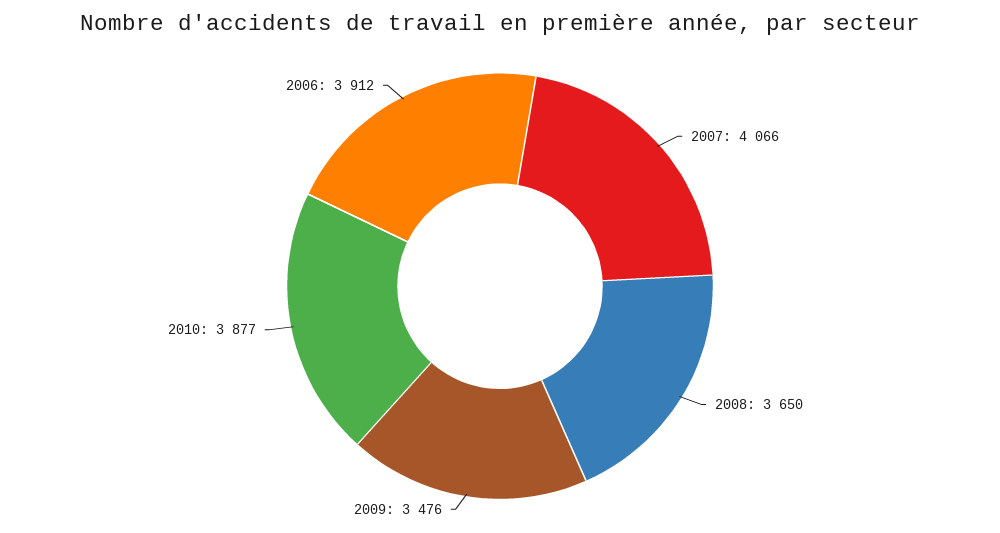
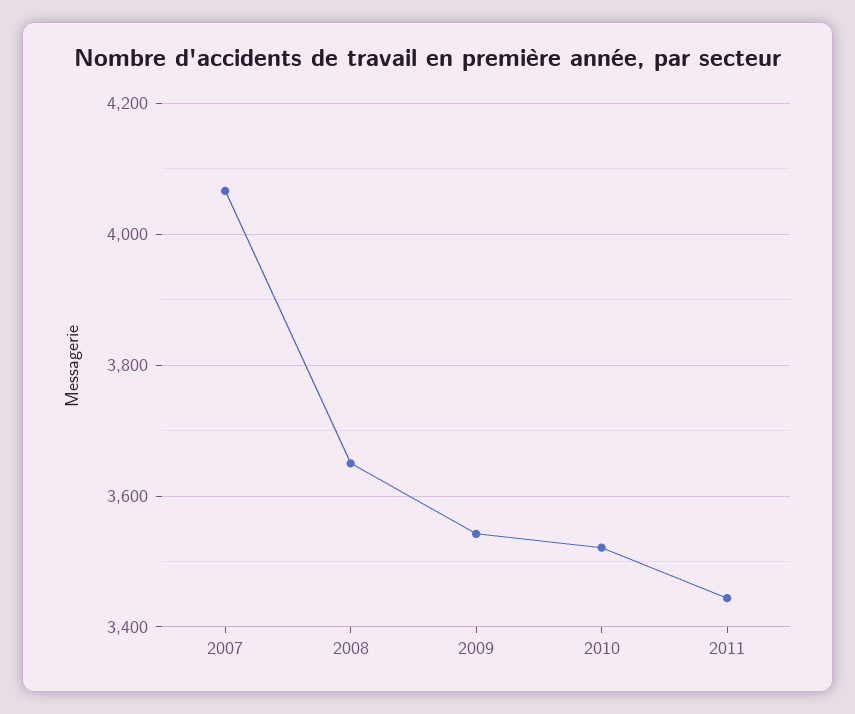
2009: 3476 -> 3540
2010: 3877 -> 3520
2006: 3912 -> none
2011: none -> 3440

